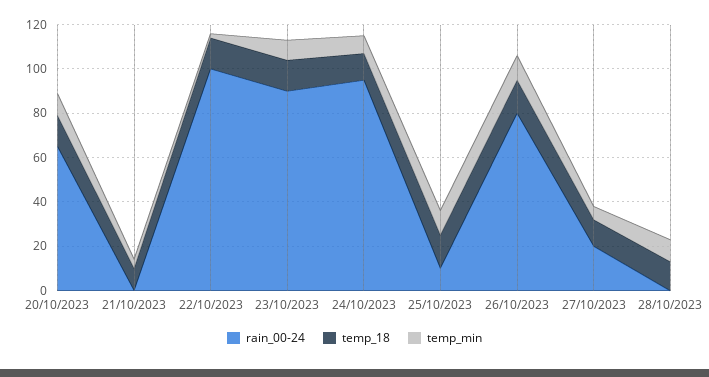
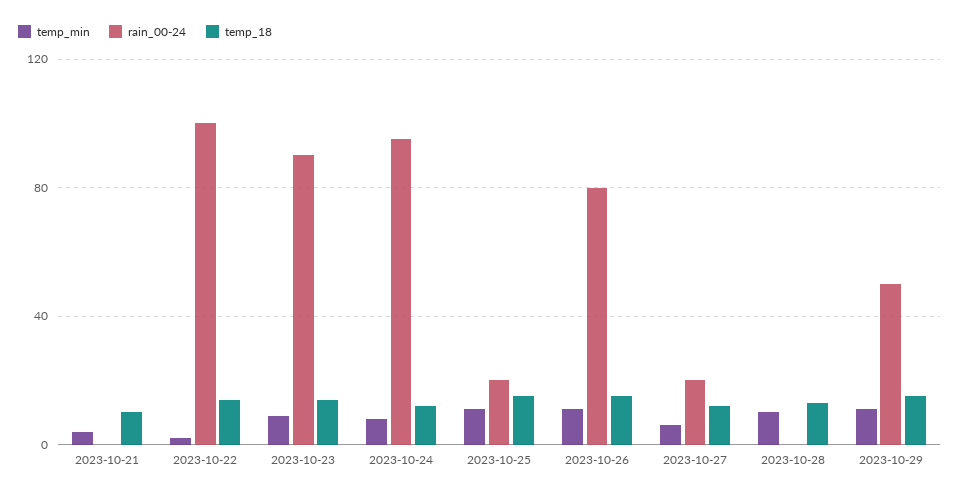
rain_00-24, 20/10/2023: 65 -> none
temp_18, 20/10/2023: 15 -> none
temp_min, 20/10/2023: 10 -> none
rain_00-24, 25/10/2023: 10 -> 20
temp_min, 2023-10-29: none -> 10
rain_00-24, 2023-10-29: none -> 50
temp_18, 2023-10-29: none -> 15

